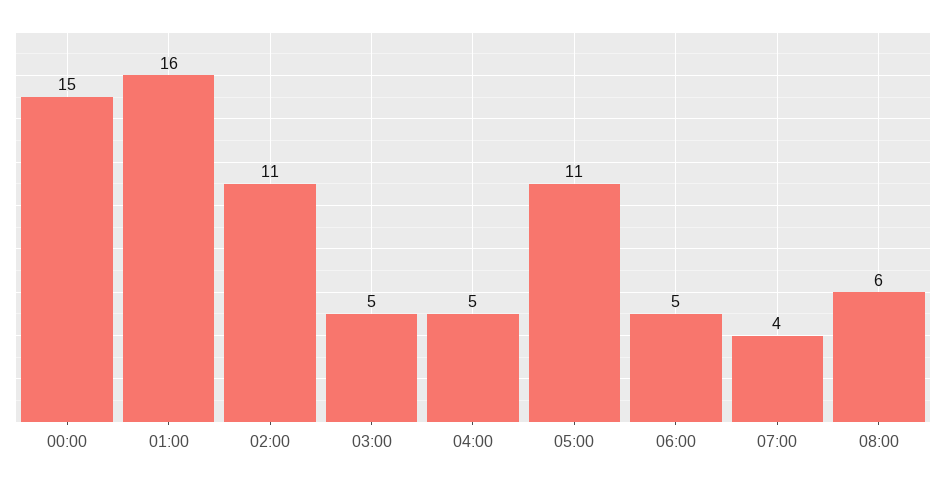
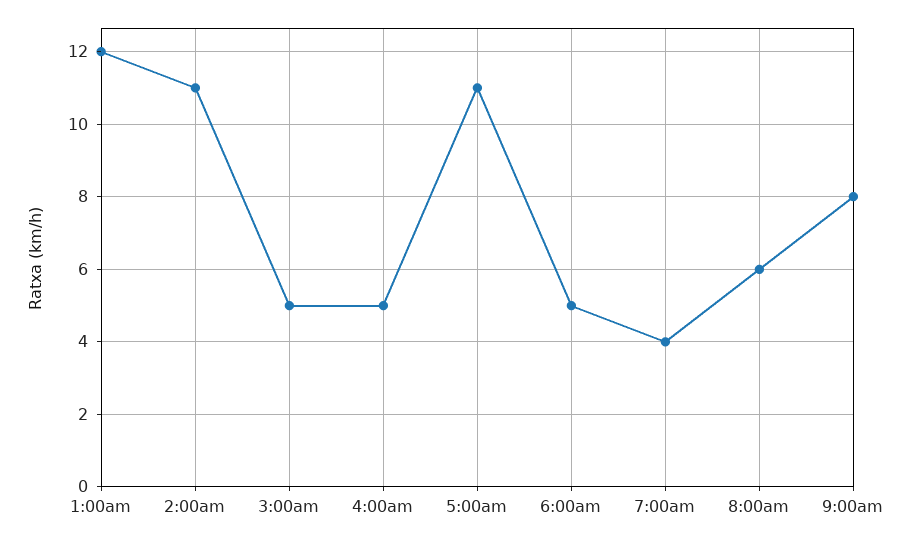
00:00: 15 -> none
01:00: 16 -> 12
9:00am: none -> 8

